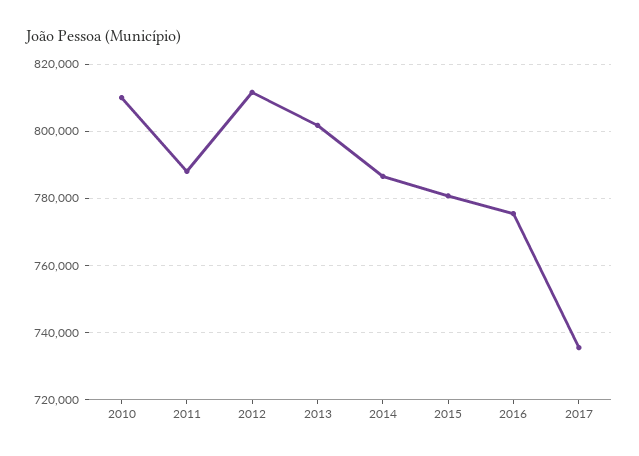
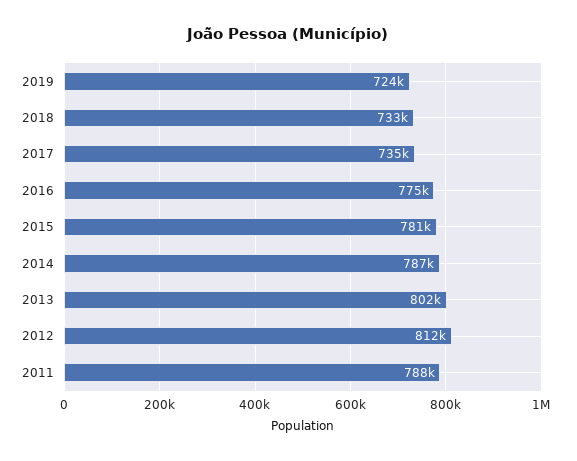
2010: 810000 -> none
2019: none -> 724000
2018: none -> 733000

